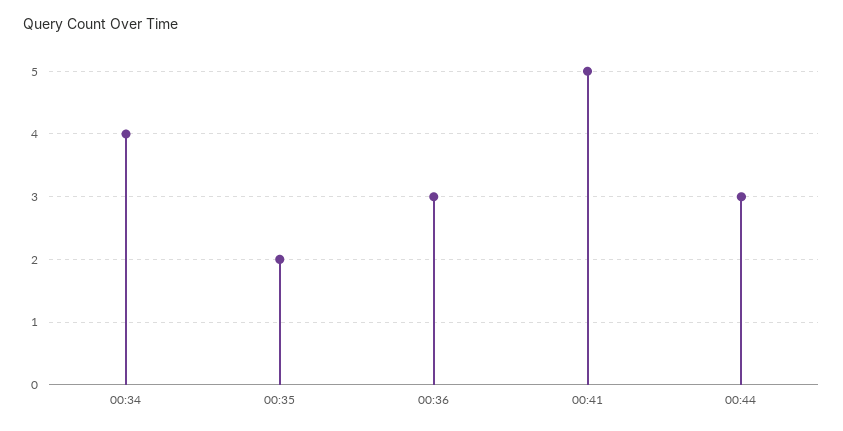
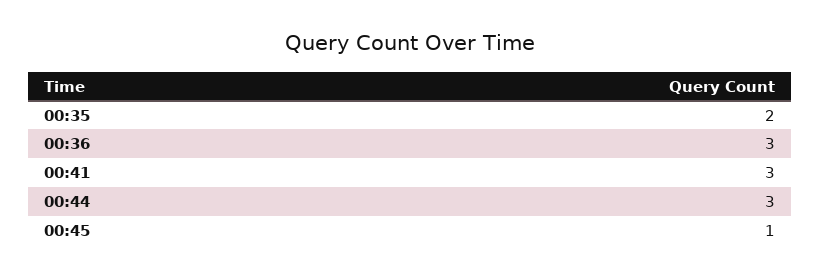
00:34: 4 -> none
00:41: 5 -> 3
00:45: none -> 1

